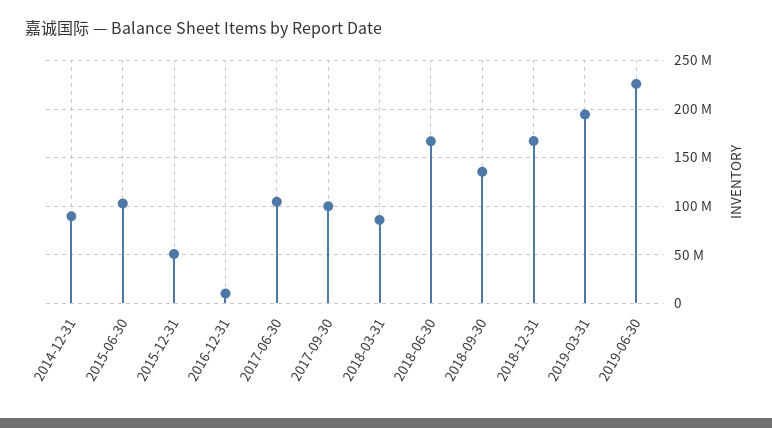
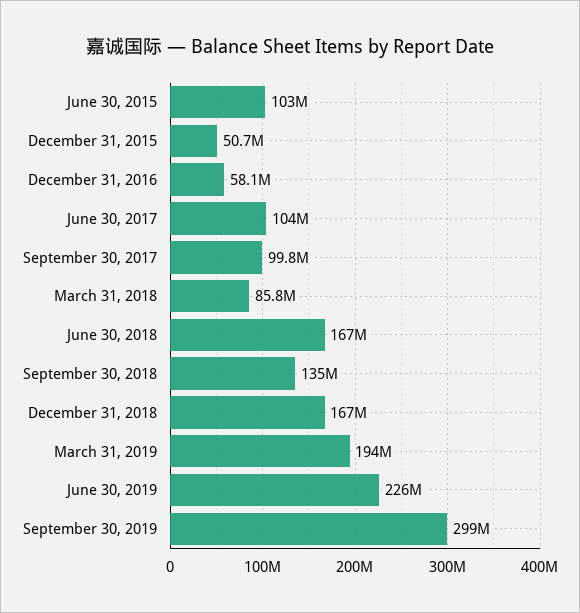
2014-12-31: 90000000 -> none
2016-12-31: 10000000 -> 58100000
September 30, 2019: none -> 299000000

